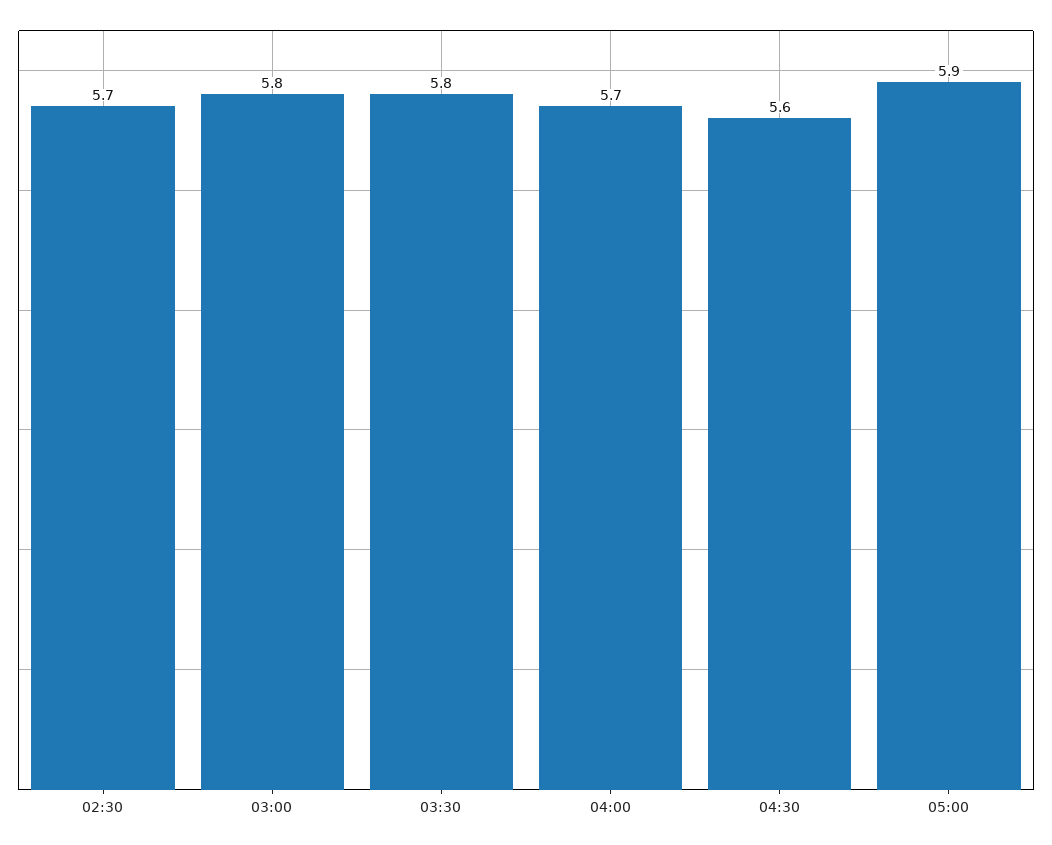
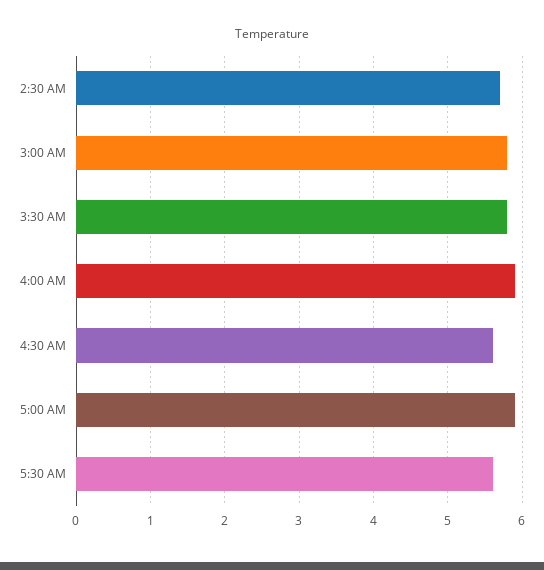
04:00: 5.7 -> 5.9
5:30 AM: none -> 5.6

